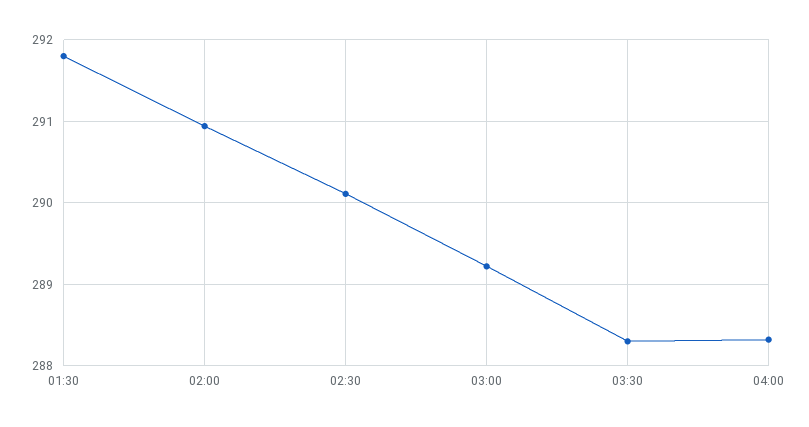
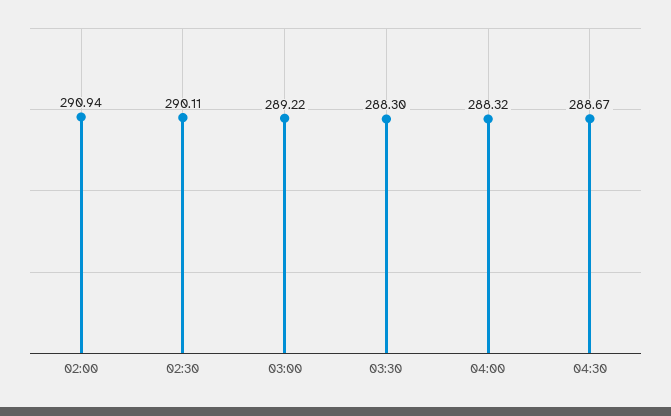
01:30: 291.8 -> none
04:30: none -> 288.67

